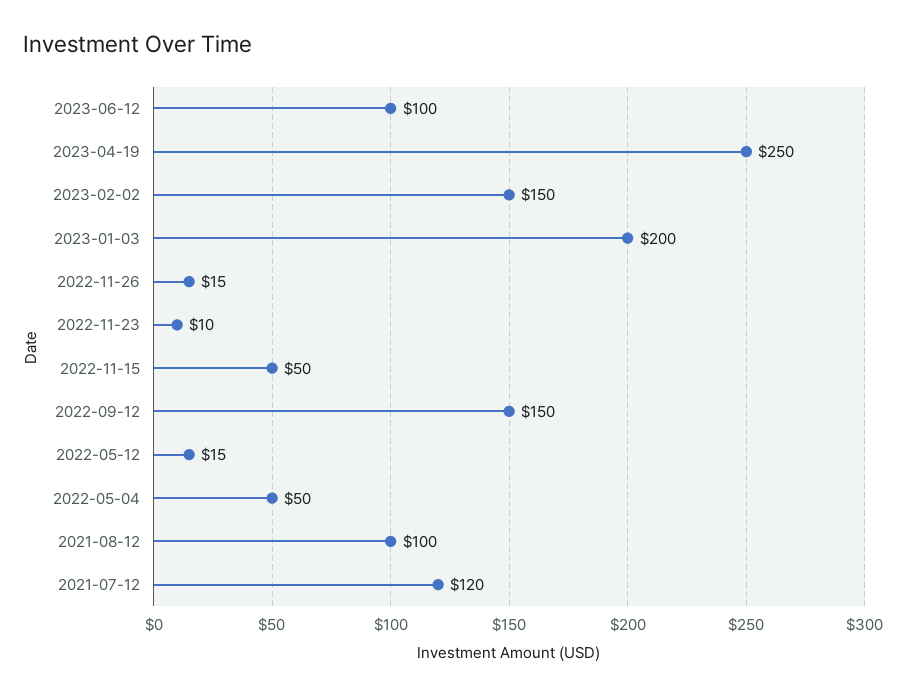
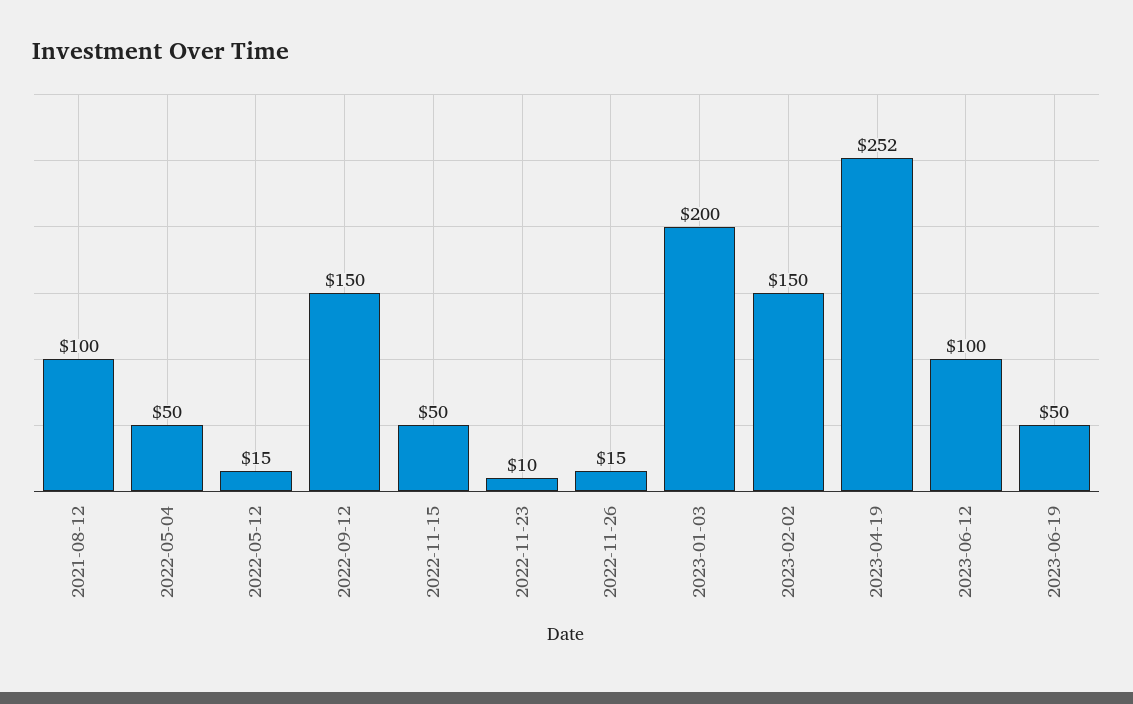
2023-04-19: 250 -> 252
2021-07-12: 120 -> none
2023-06-19: none -> 50

